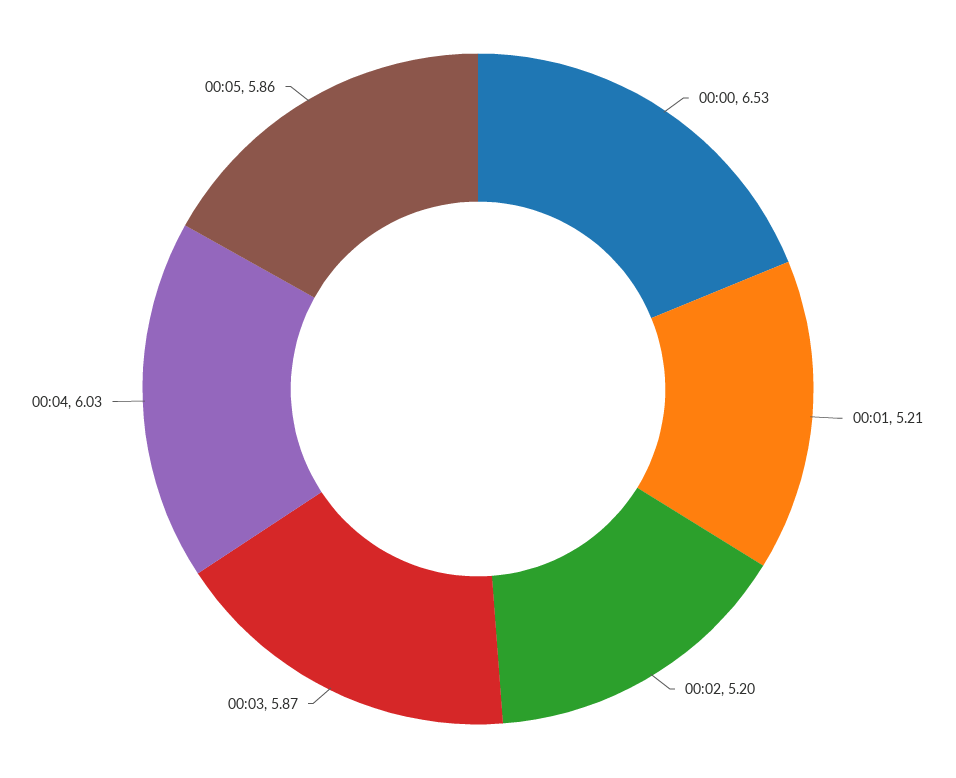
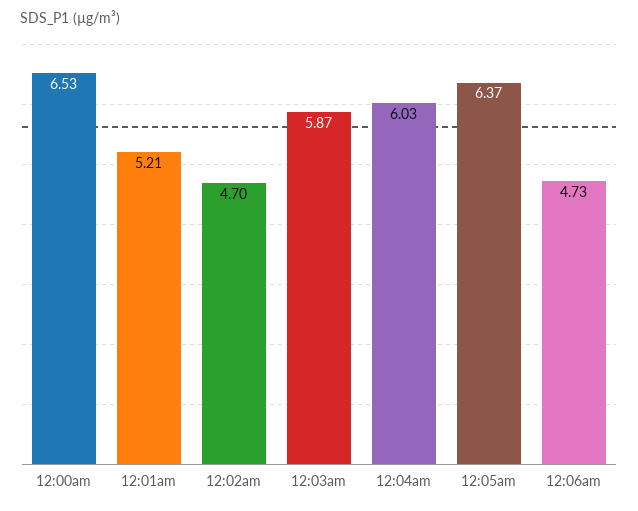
00:02: 5.2 -> 4.7
00:05: 5.86 -> 6.37
12:06am: none -> 4.73

